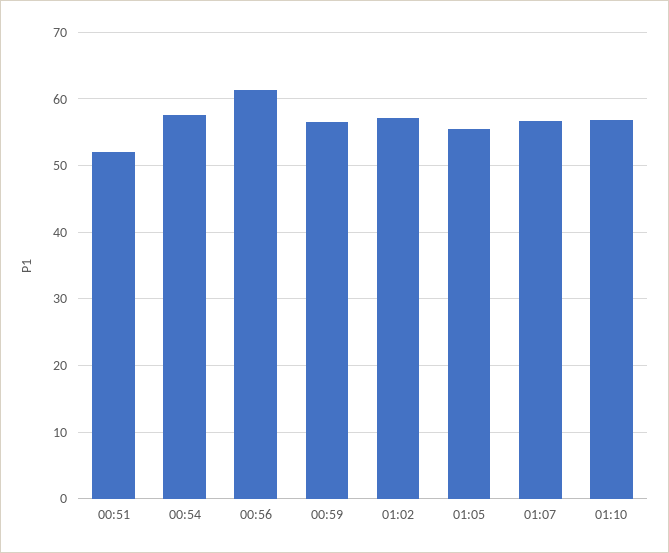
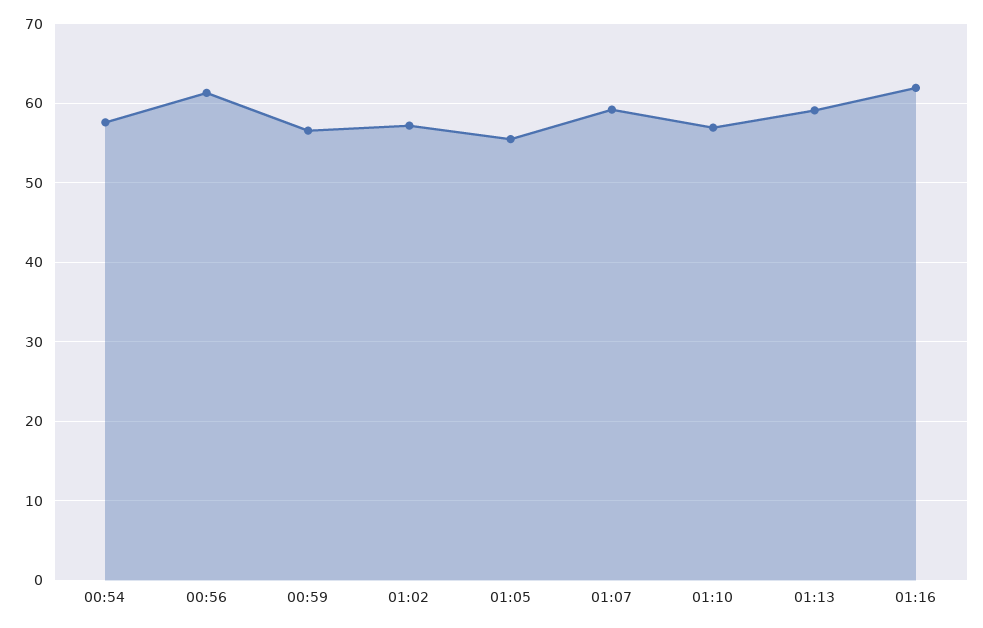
00:51: 52 -> none
01:07: 57 -> 59
01:13: none -> 59
01:16: none -> 62

